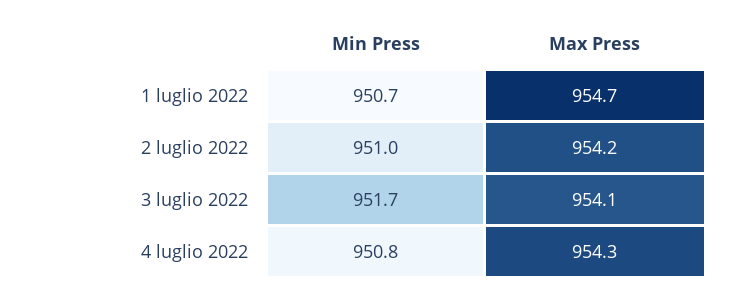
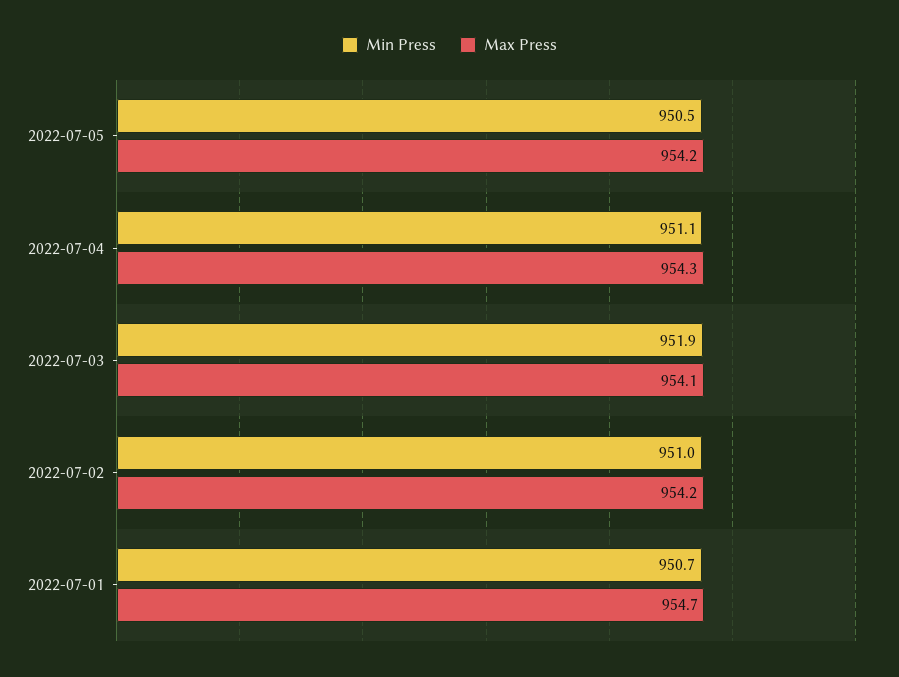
Min Press, 3 luglio 2022: 951.7 -> 951.9
Min Press, 4 luglio 2022: 950.8 -> 951.1
Min Press, 2022-07-05: none -> 950.5
Max Press, 2022-07-05: none -> 954.2

